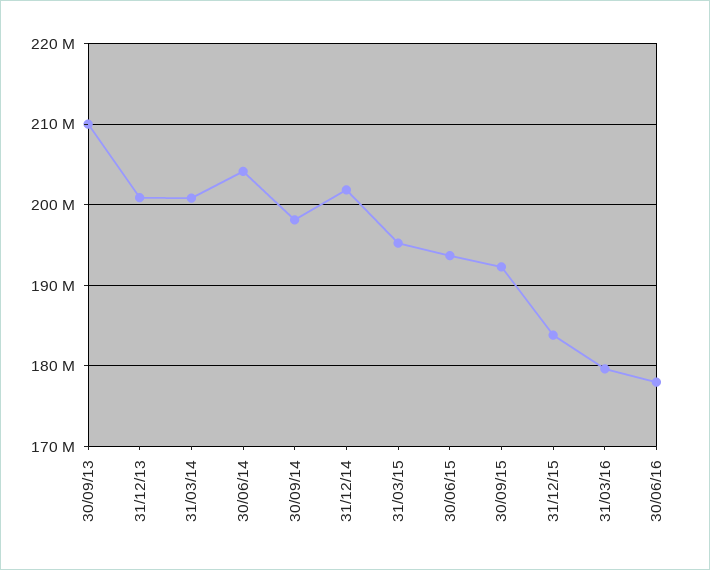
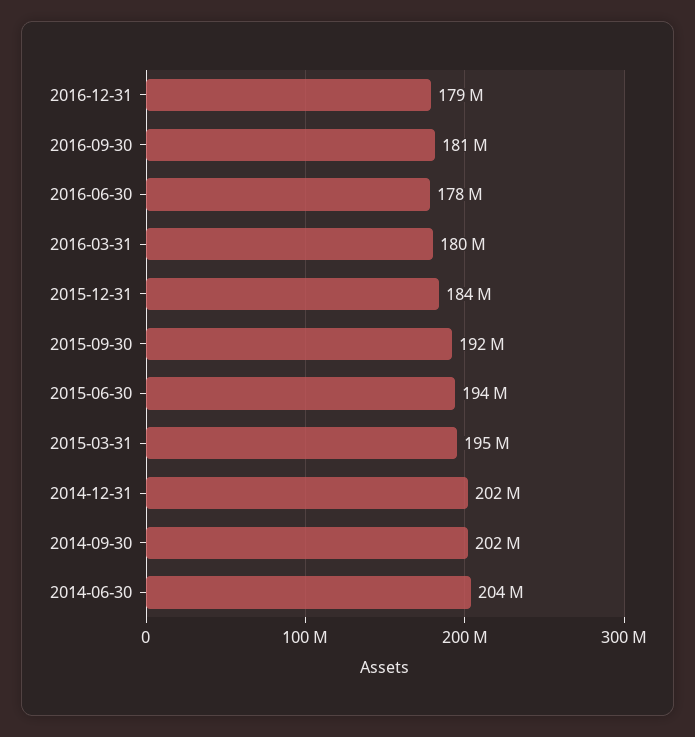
30/09/13: 210000000 -> none
31/12/13: 201000000 -> none
31/03/14: 201000000 -> none
30/09/14: 198000000 -> 202000000
2016-12-31: none -> 179000000
2016-09-30: none -> 181000000

